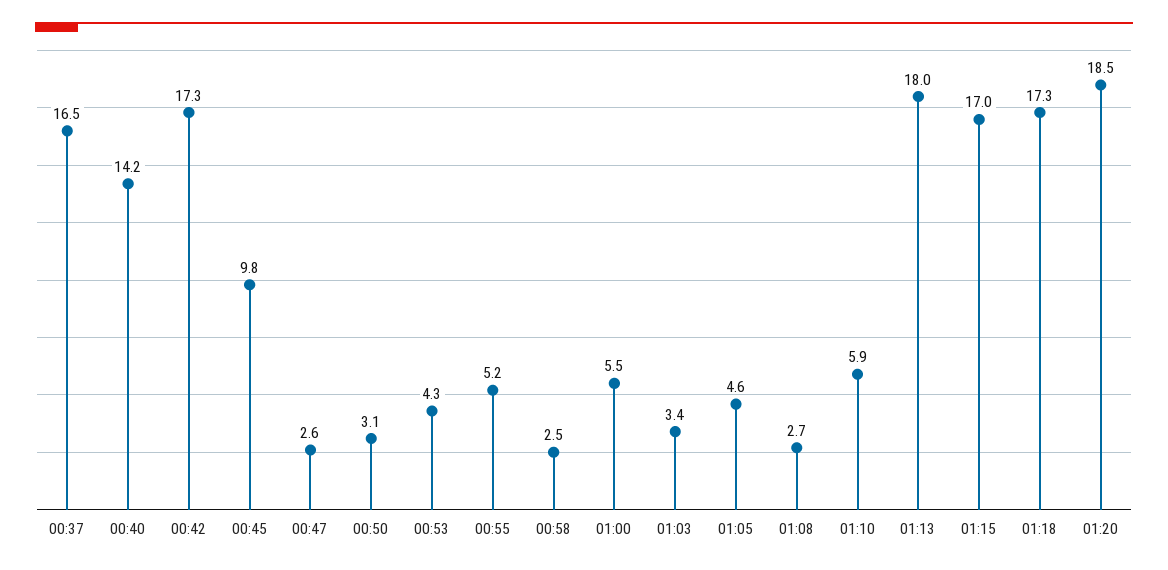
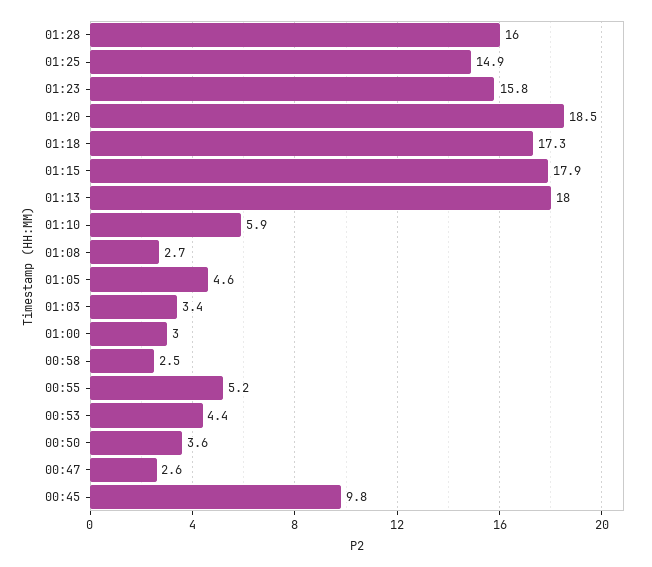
00:37: 16.5 -> none
00:40: 14.2 -> none
00:42: 17.3 -> none
00:50: 3.1 -> 3.6
00:53: 4.3 -> 4.4
01:00: 5.5 -> 3
01:15: 17 -> 17.9
01:28: none -> 16
01:25: none -> 14.9
01:23: none -> 15.8

